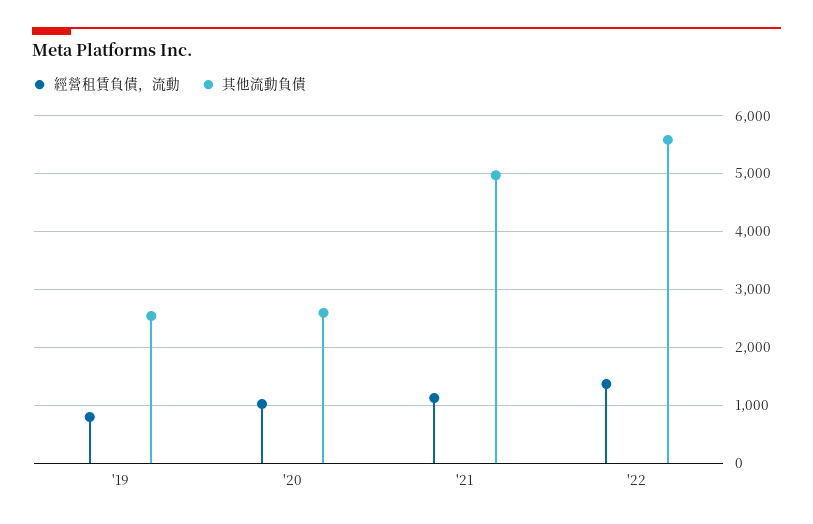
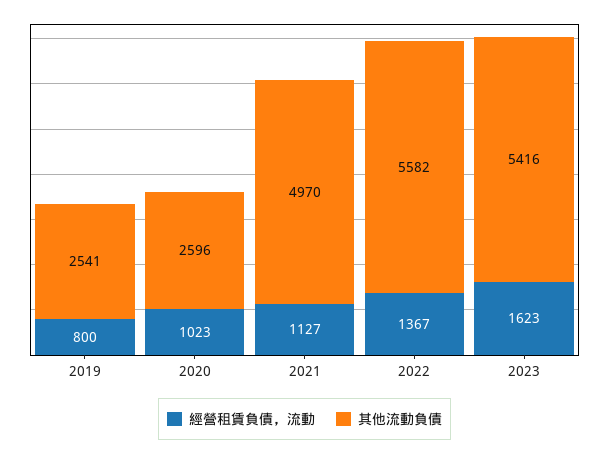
經營租賃負債，流動, 2023: none -> 1623
其他流動負債, 2023: none -> 5416

